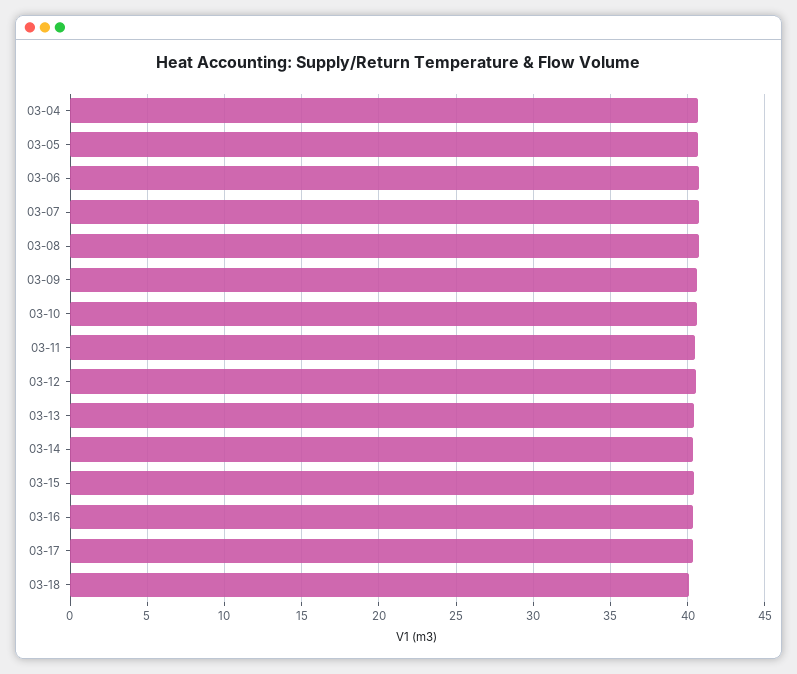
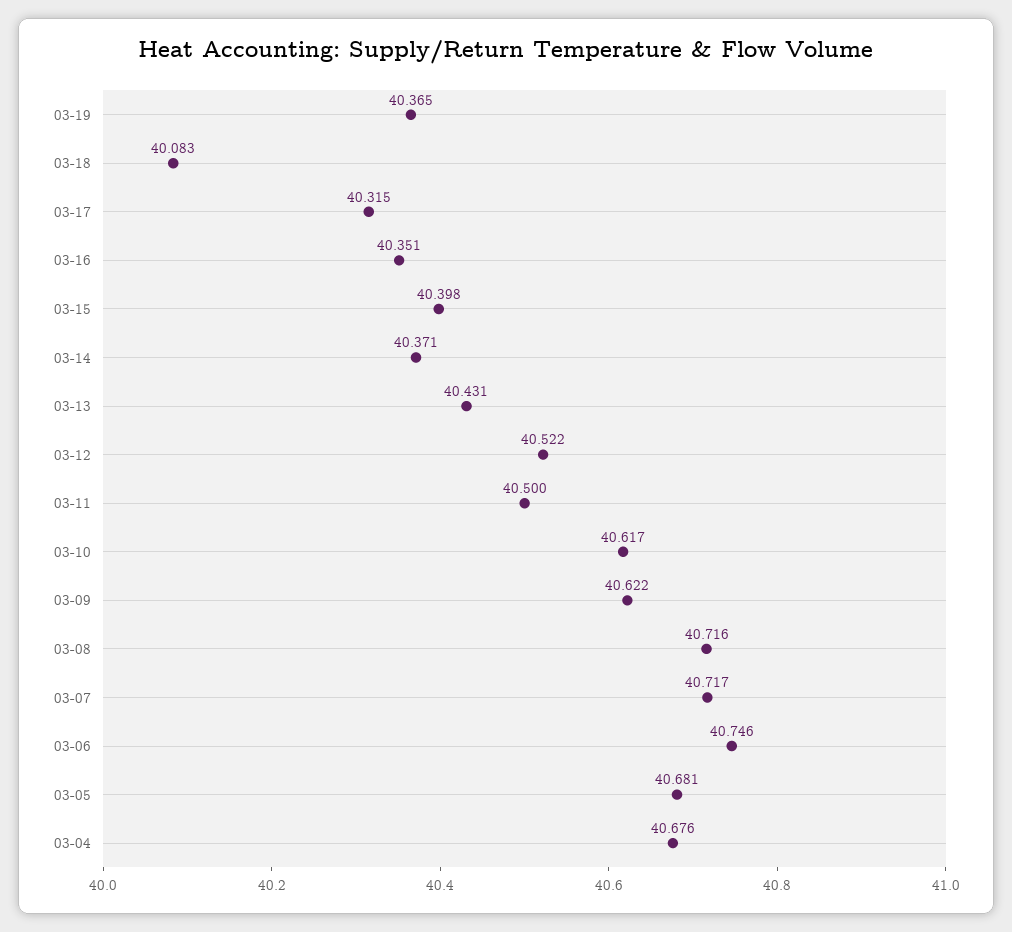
03-19: none -> 40.365

